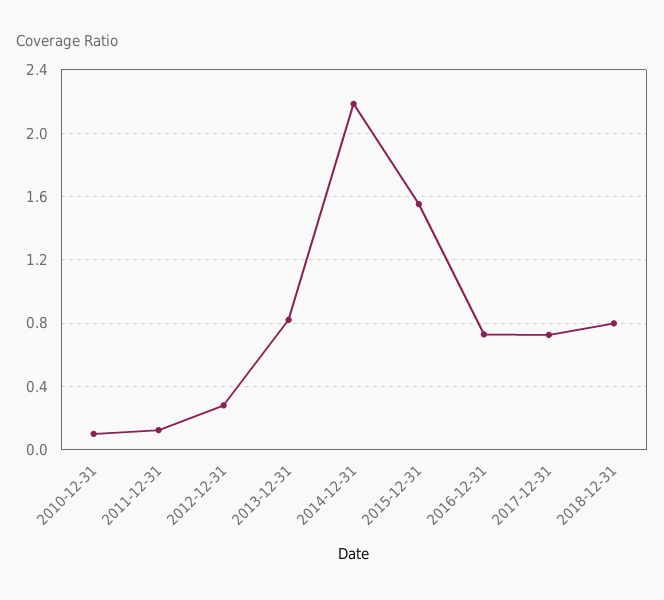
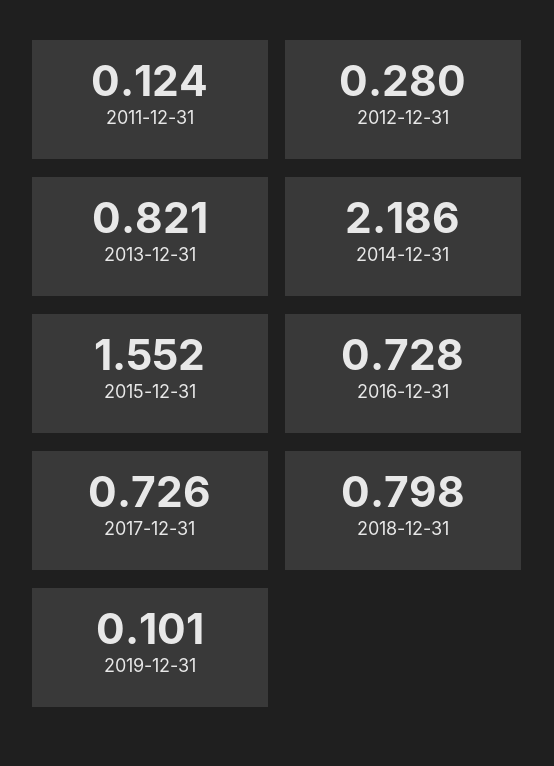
2010-12-31: 0.1 -> none
2019-12-31: none -> 0.101

